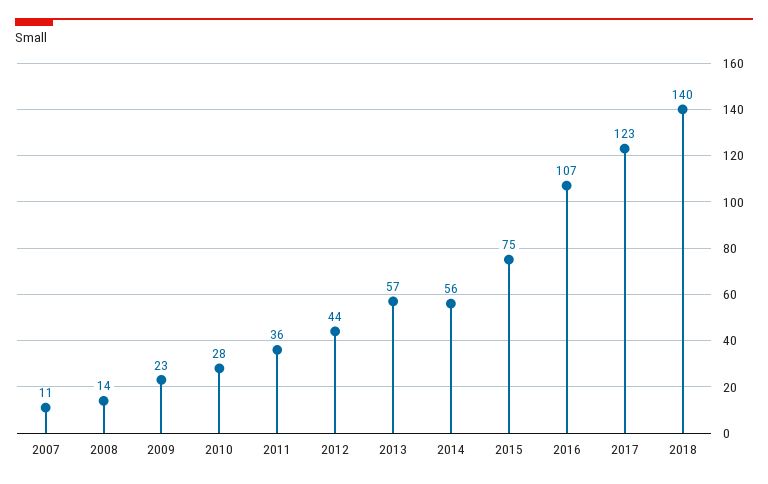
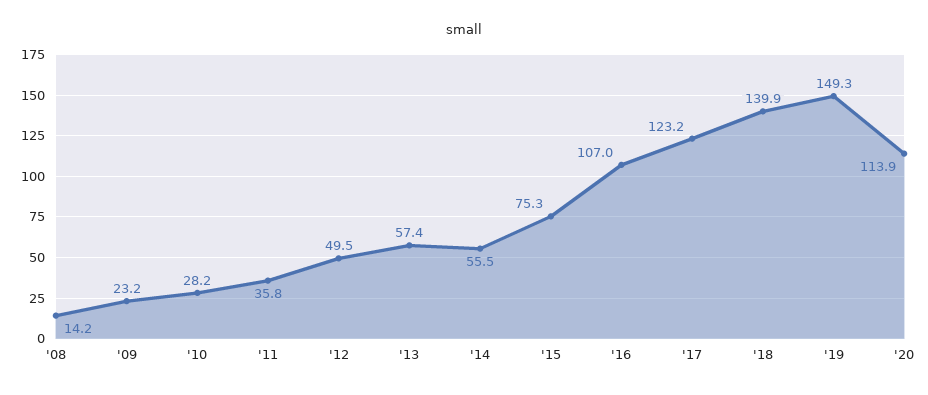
2007: 11 -> none
2012: 44 -> 49.5
'19: none -> 149.3
'20: none -> 113.9

